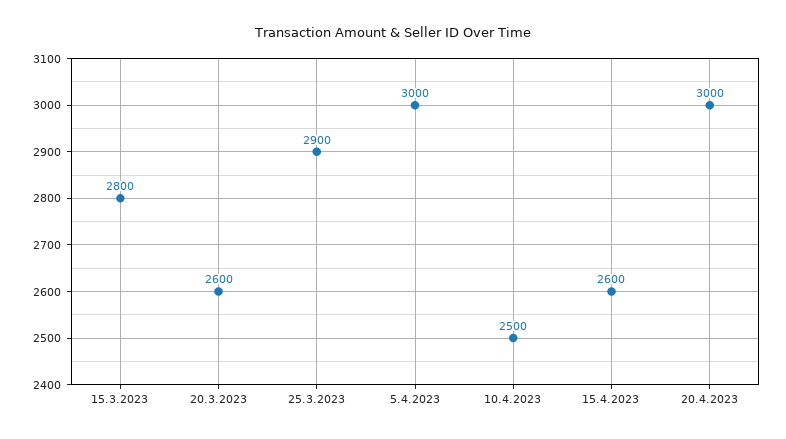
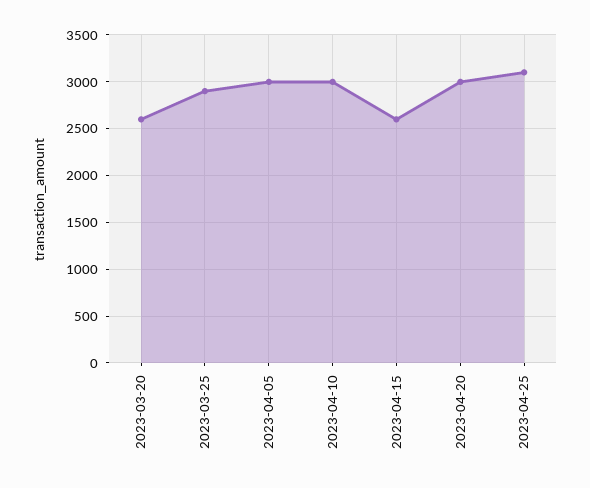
15.3.2023: 2800 -> none
10.4.2023: 2500 -> 3000
2023-04-25: none -> 3100

